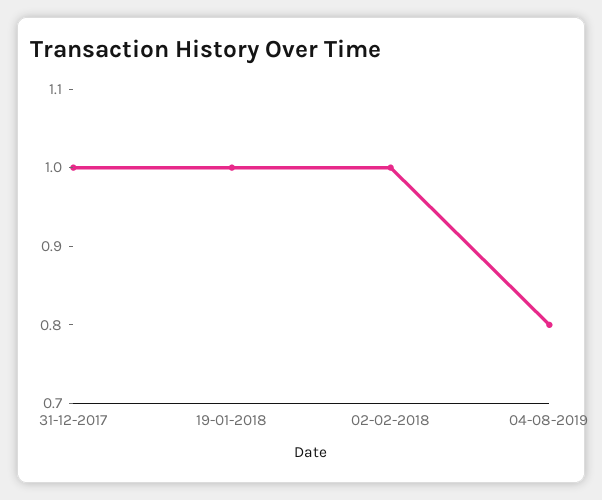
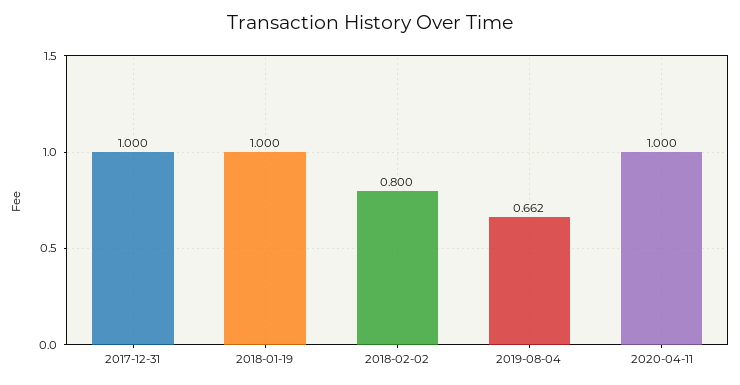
02-02-2018: 1 -> 0.8
04-08-2019: 0.8 -> 0.662
2020-04-11: none -> 1

